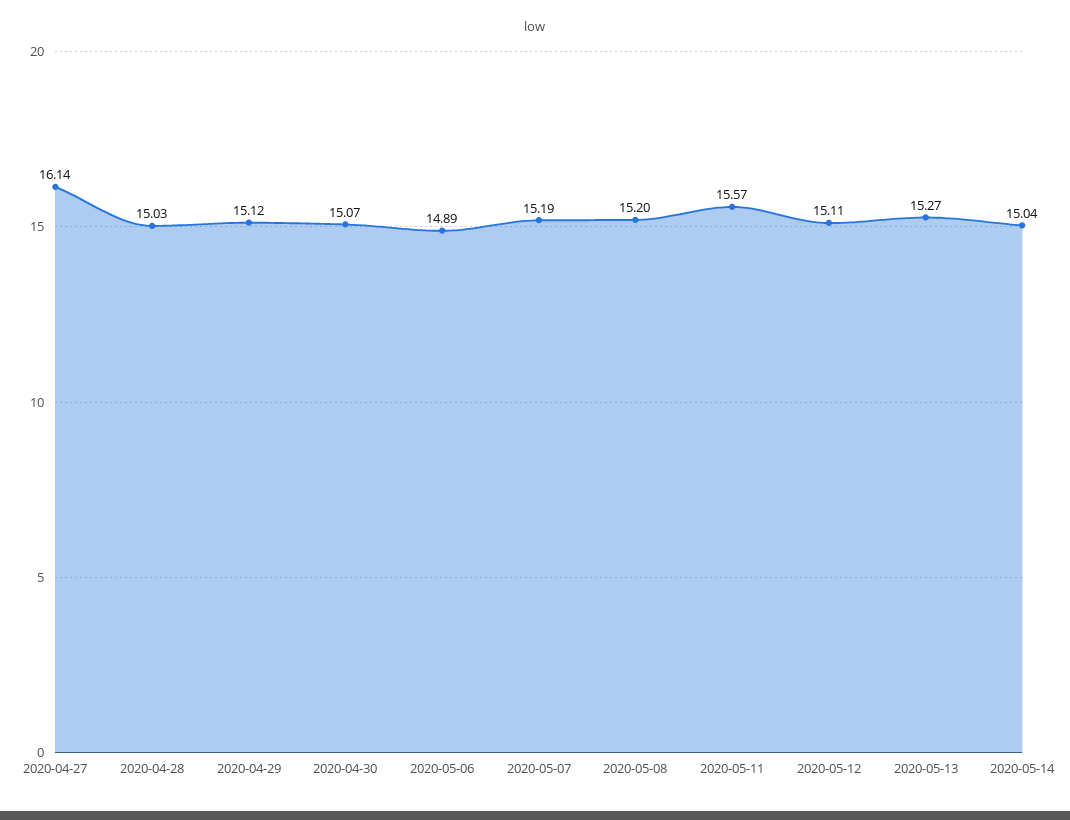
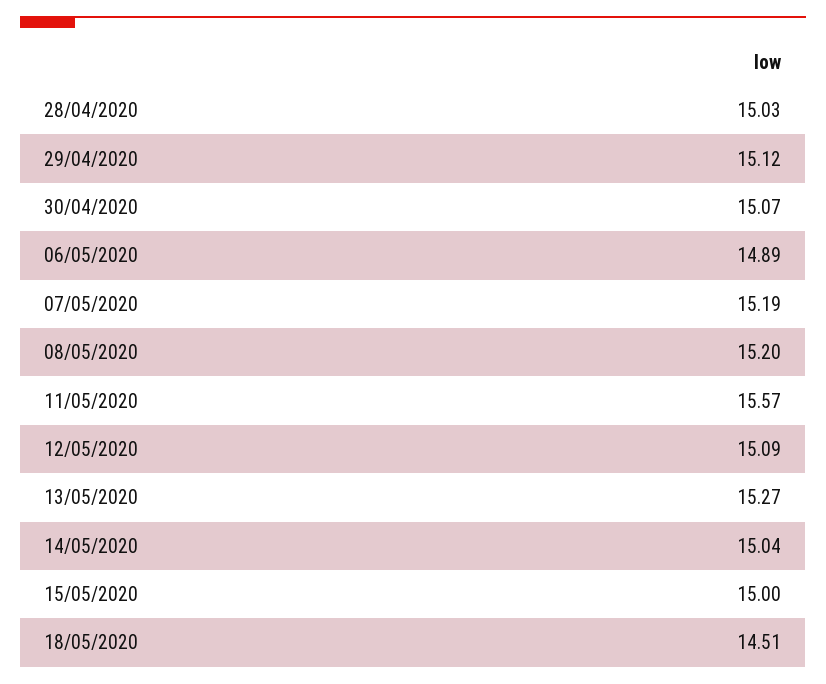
2020-04-27: 16.14 -> none
2020-05-12: 15.11 -> 15.09
15/05/2020: none -> 15
18/05/2020: none -> 14.51

